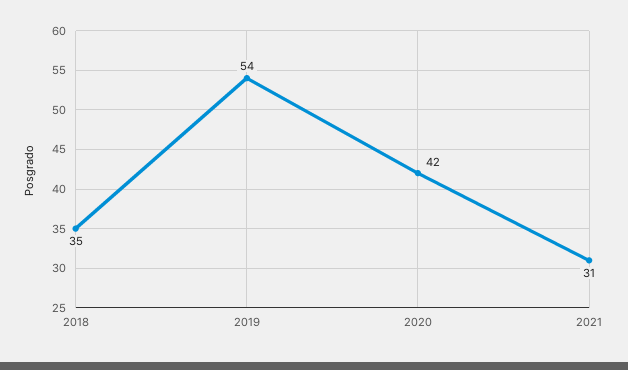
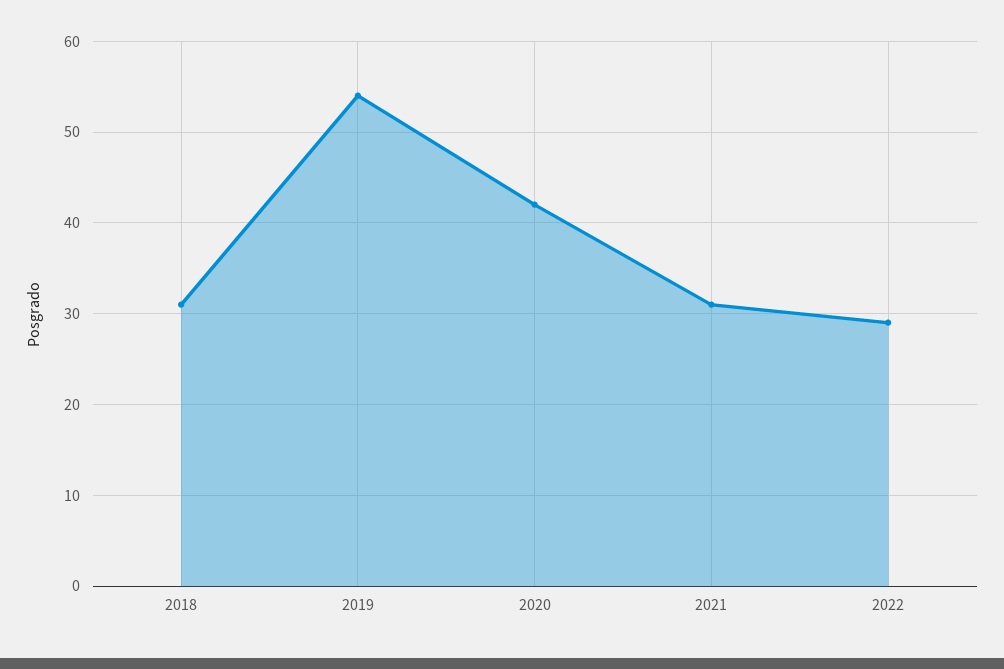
2018: 35 -> 31
2022: none -> 29

